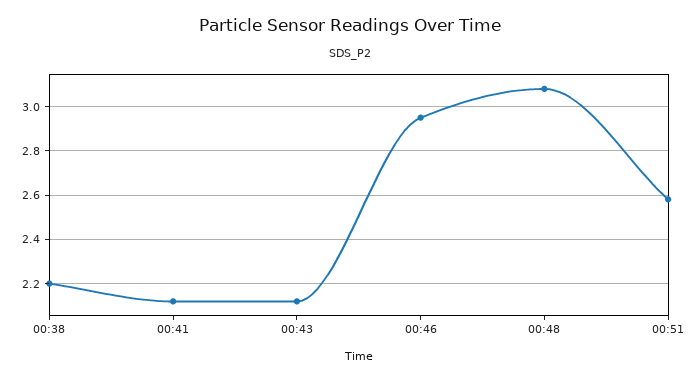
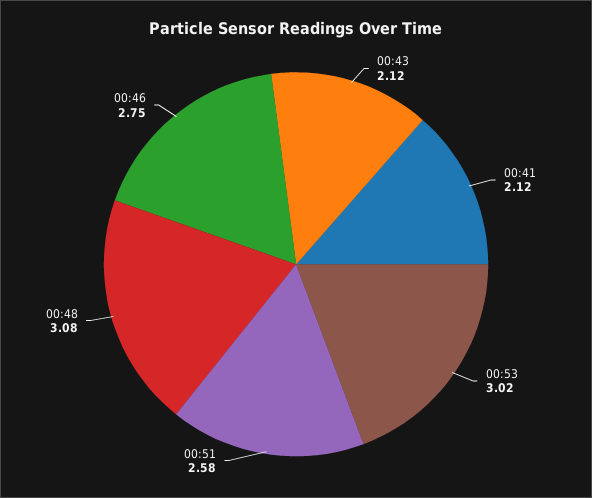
00:38: 2.2 -> none
00:46: 2.95 -> 2.75
00:53: none -> 3.02

